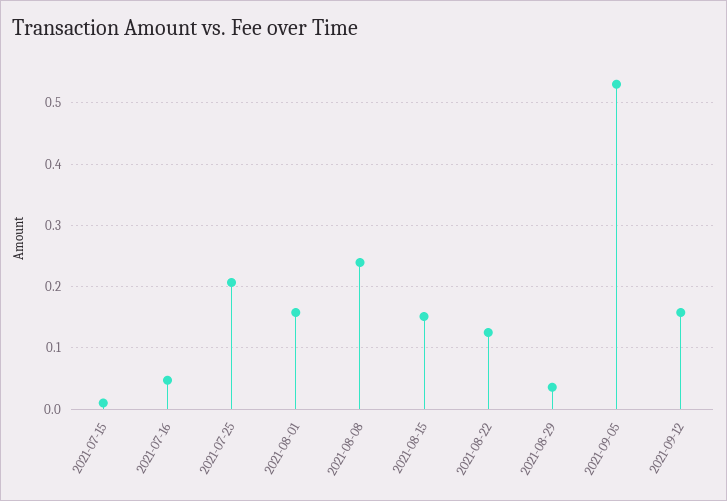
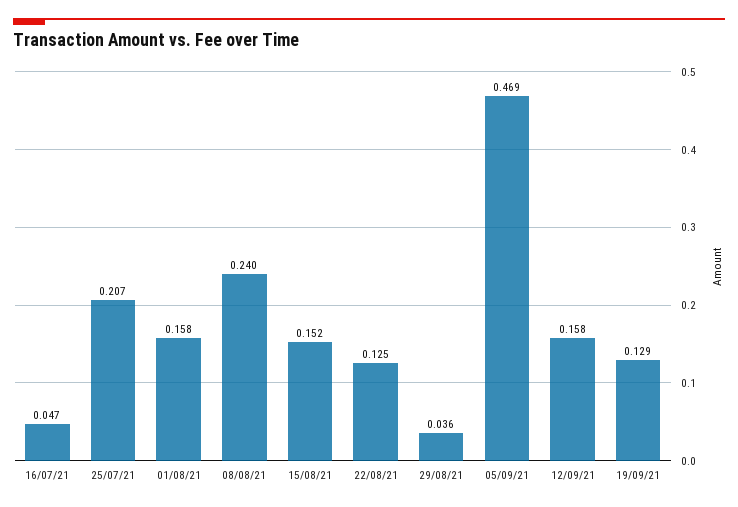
2021-07-15: 0.01 -> none
2021-09-05: 0.53 -> 0.469
19/09/21: none -> 0.129

